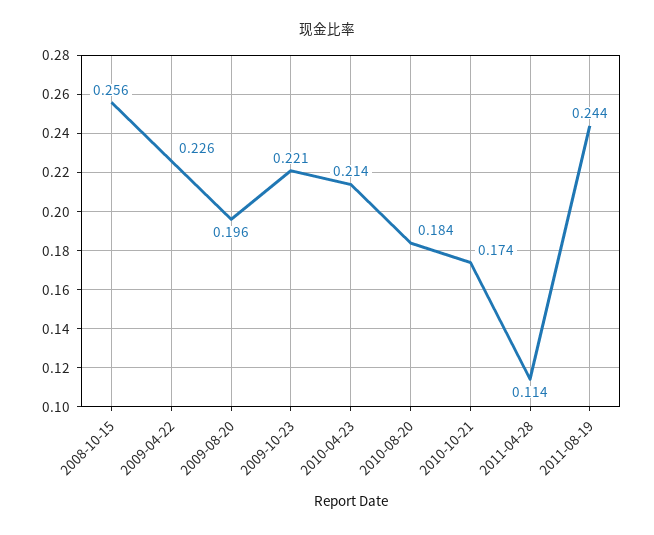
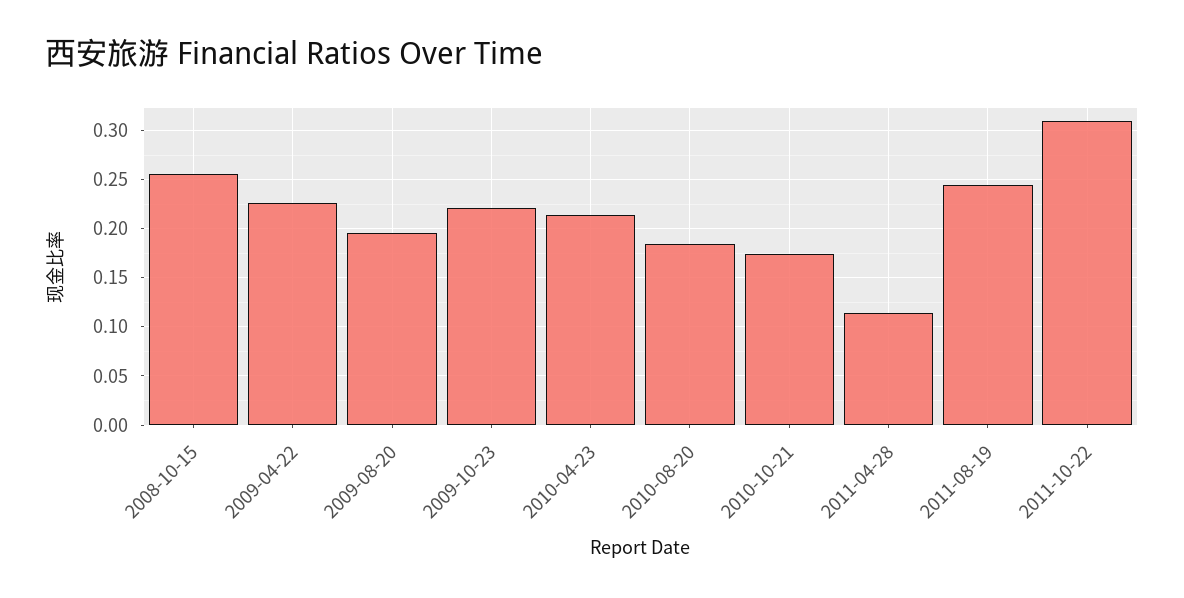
2011-10-22: none -> 0.31

